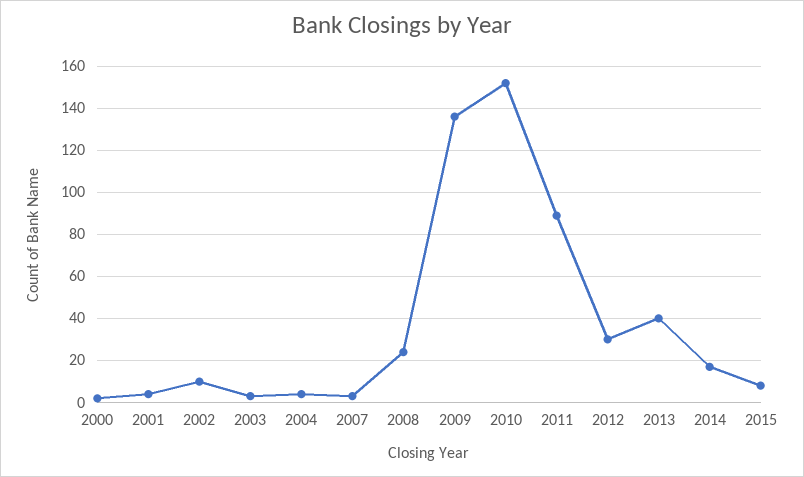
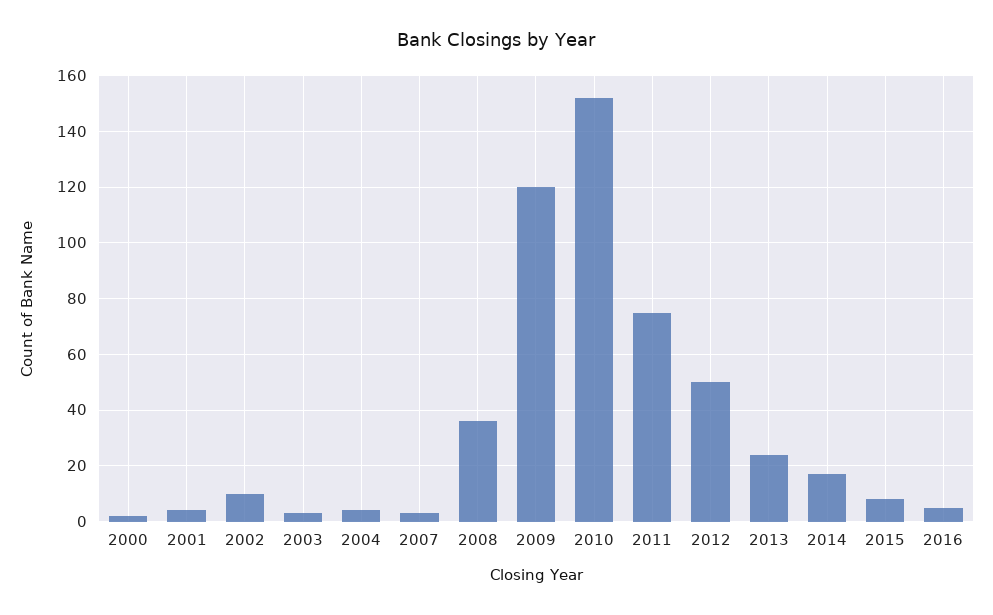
2008: 25 -> 35
2009: 135 -> 120
2011: 90 -> 75
2012: 30 -> 50
2013: 40 -> 25
2016: none -> 5

